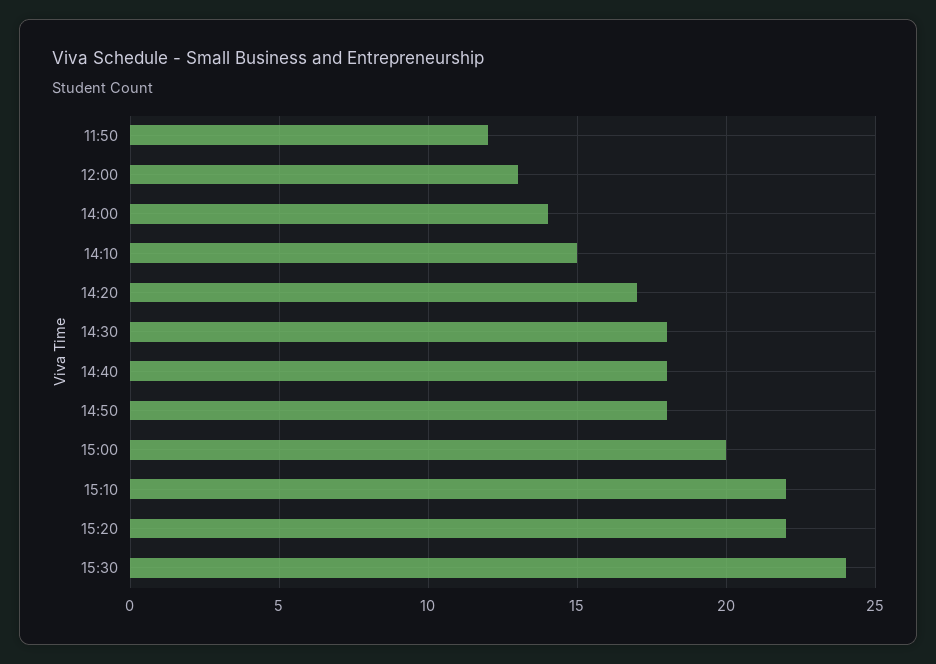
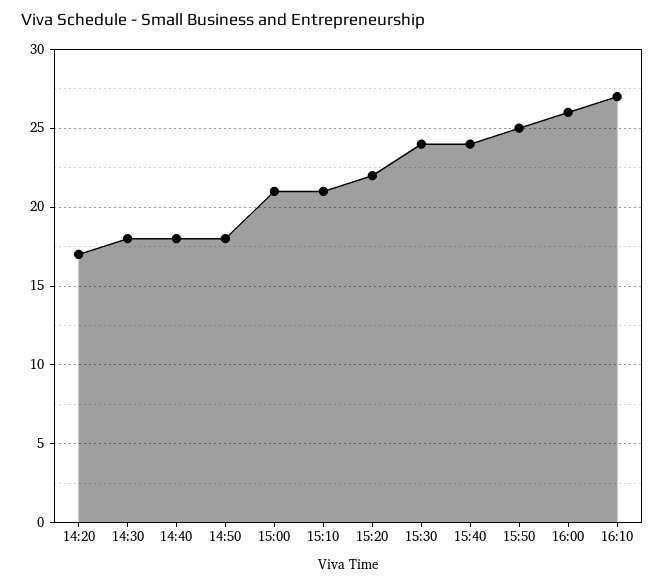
11:50: 12 -> none
12:00: 13 -> none
14:00: 14 -> none
14:10: 15 -> none
15:00: 20 -> 21
15:10: 22 -> 21
15:40: none -> 24
15:50: none -> 25
16:00: none -> 26
16:10: none -> 27

